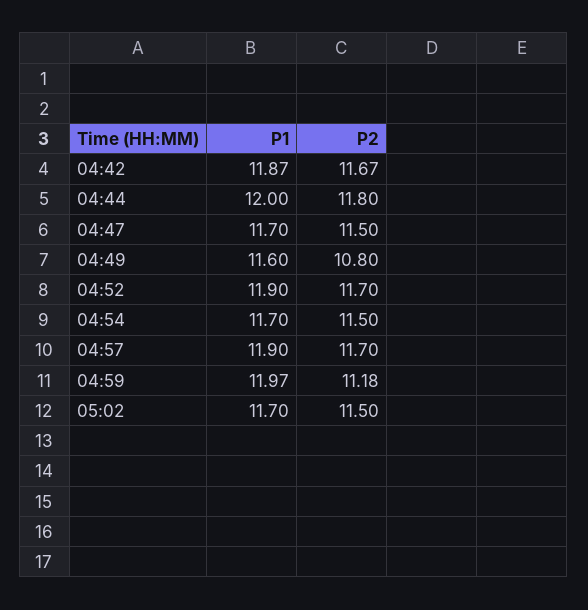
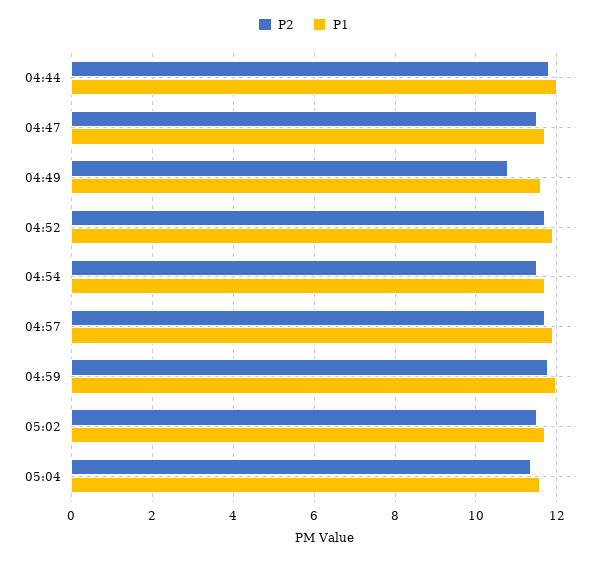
P1, 04:42: 11.87 -> none
P2, 04:42: 11.67 -> none
P2, 04:59: 11.18 -> 11.8
P2, 05:04: none -> 11.4
P1, 05:04: none -> 11.6

